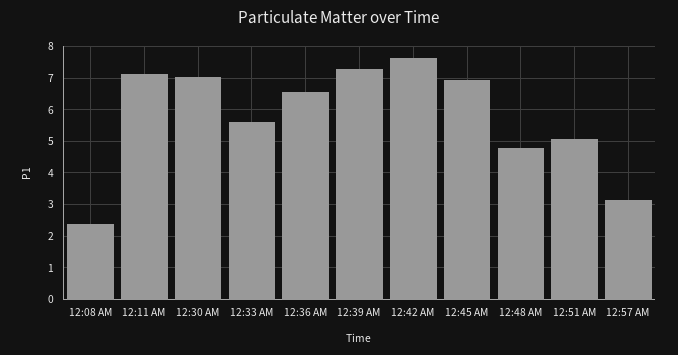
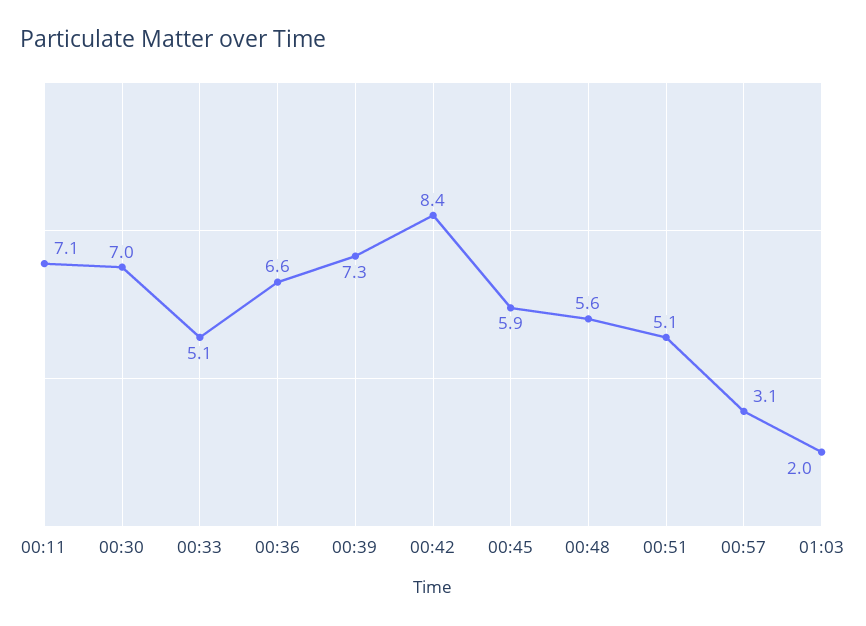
12:08 AM: 2.4 -> none
12:33 AM: 5.6 -> 5.1
12:42 AM: 7.6 -> 8.4
12:45 AM: 7 -> 5.9
12:48 AM: 4.8 -> 5.6
01:03: none -> 2

